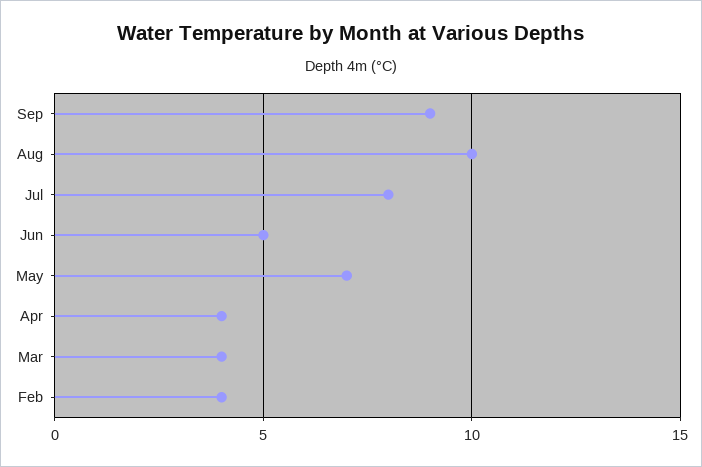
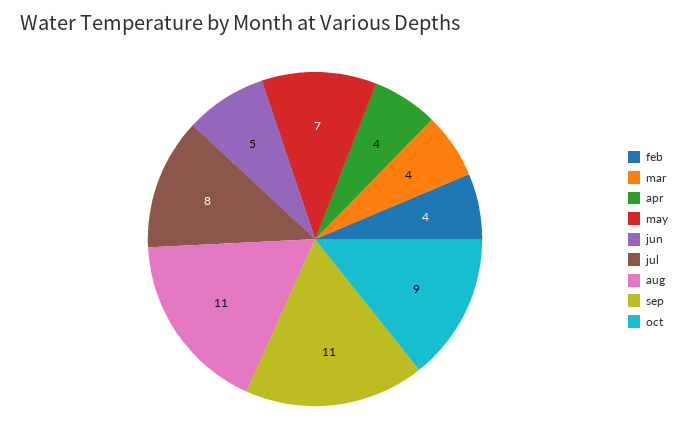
Sep: 9 -> 11
Aug: 10 -> 11
oct: none -> 9

